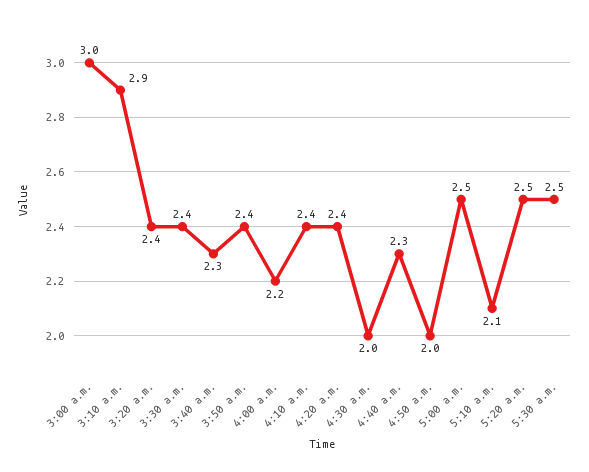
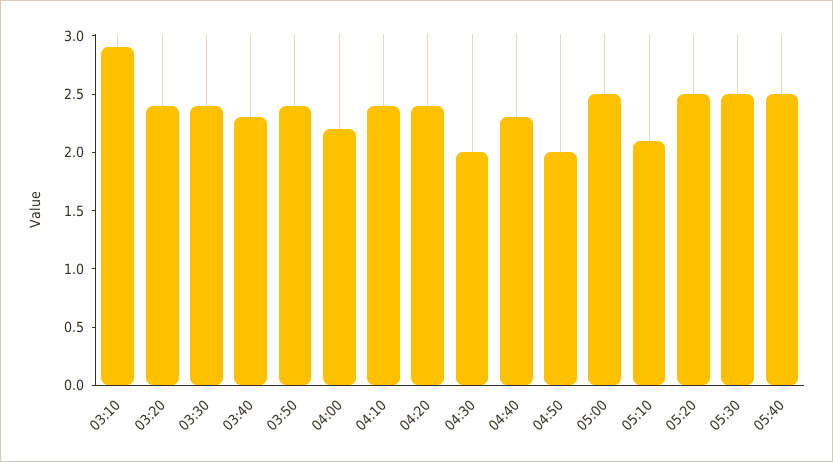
3:00 a.m.: 3 -> none
05:40: none -> 2.5

